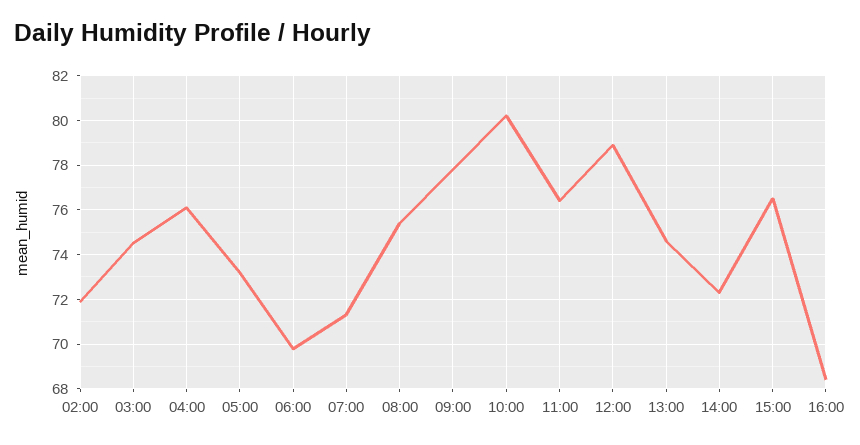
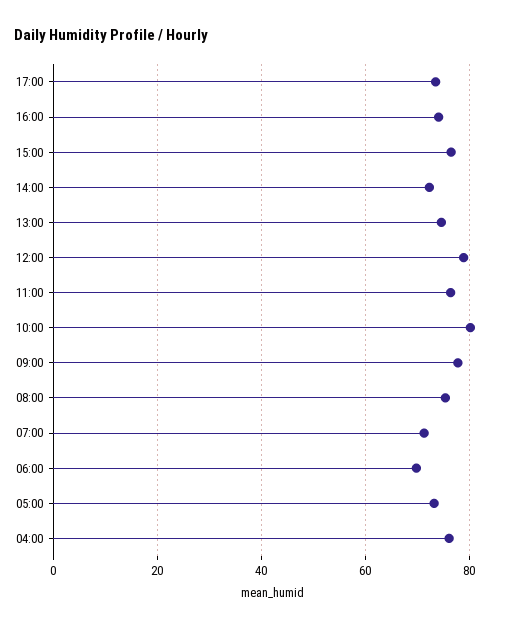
02:00: 72 -> none
03:00: 74.5 -> none
16:00: 68.5 -> 74
17:00: none -> 74

